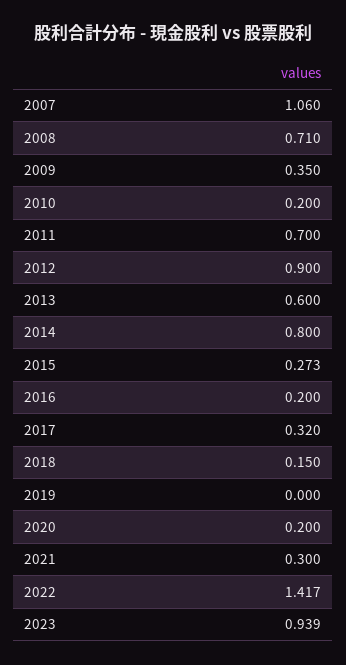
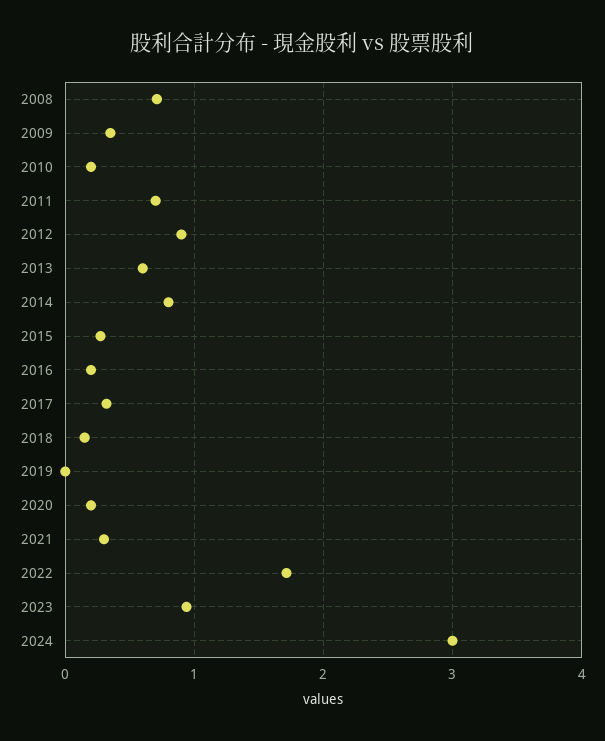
2007: 1.06 -> none
2022: 1.417 -> 1.7
2024: none -> 3

